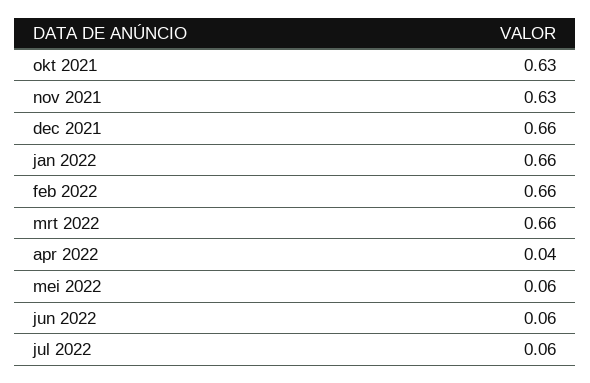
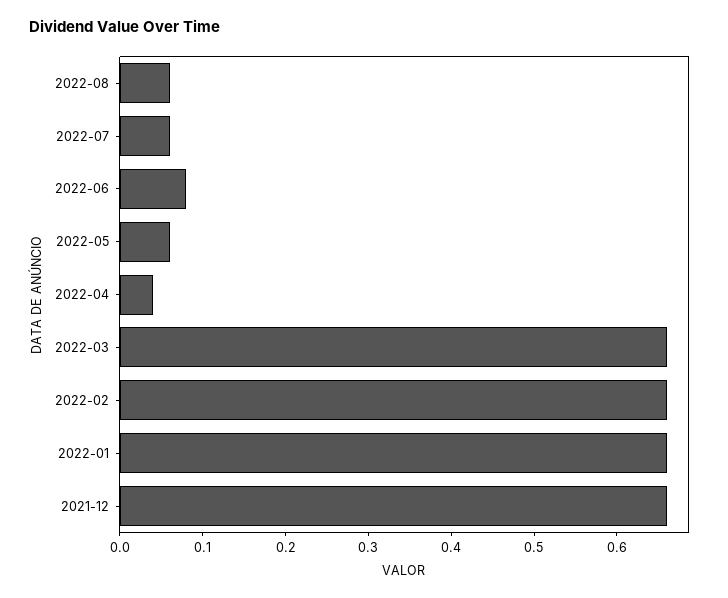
okt 2021: 0.63 -> none
nov 2021: 0.63 -> none
jun 2022: 0.06 -> 0.08
2022-08: none -> 0.06

